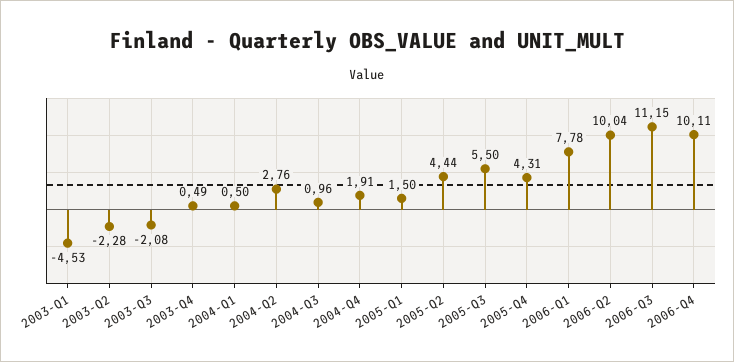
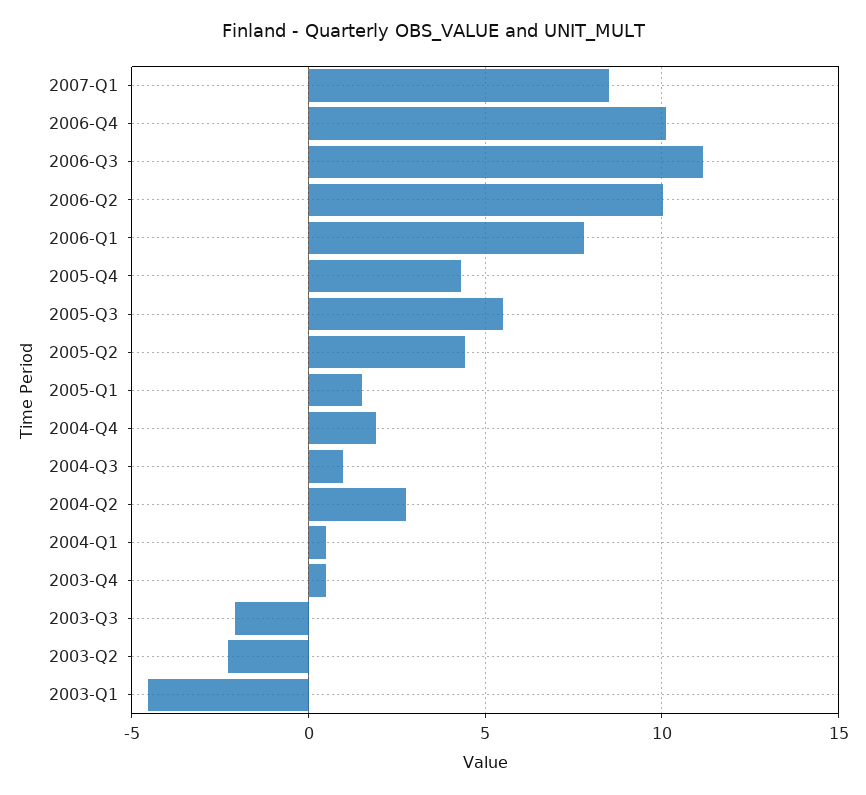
2007-Q1: none -> 8.5

